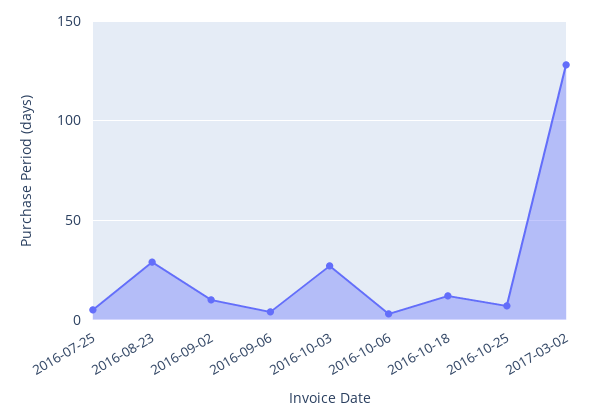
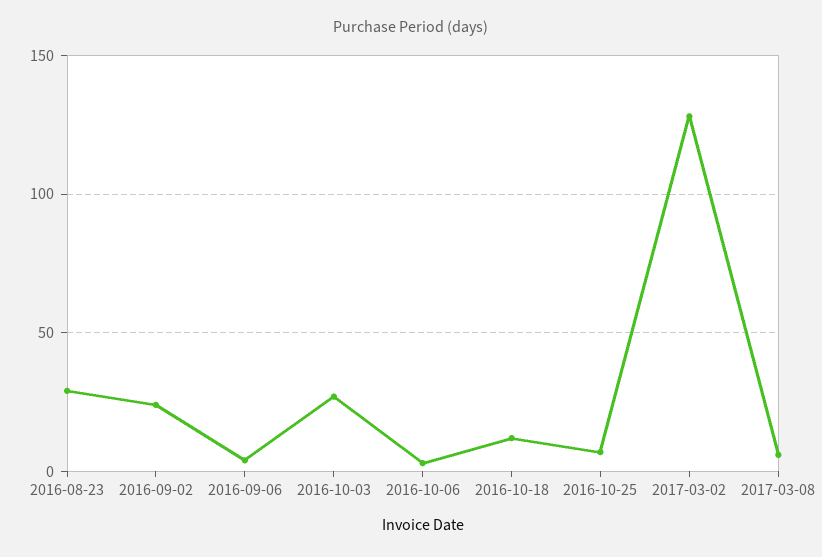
2016-07-25: 5 -> none
2016-09-02: 10 -> 25
2017-03-08: none -> 5

